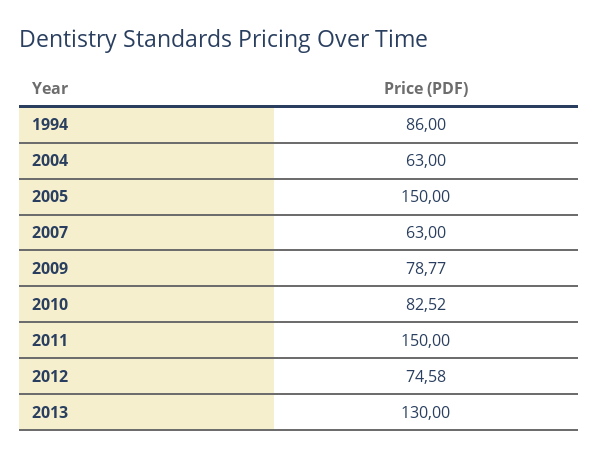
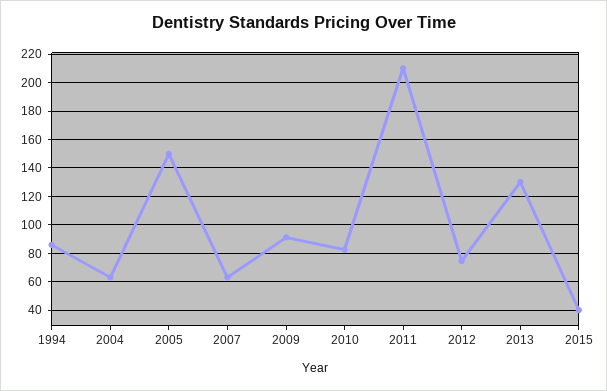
2009: 78.77 -> 90
2011: 150 -> 210
2015: none -> 40

